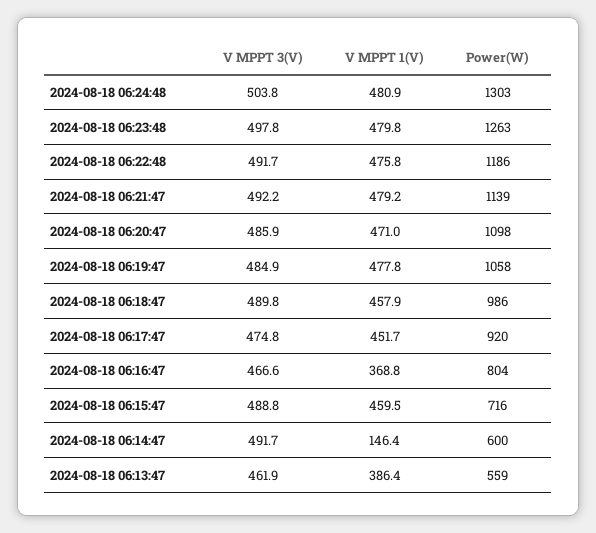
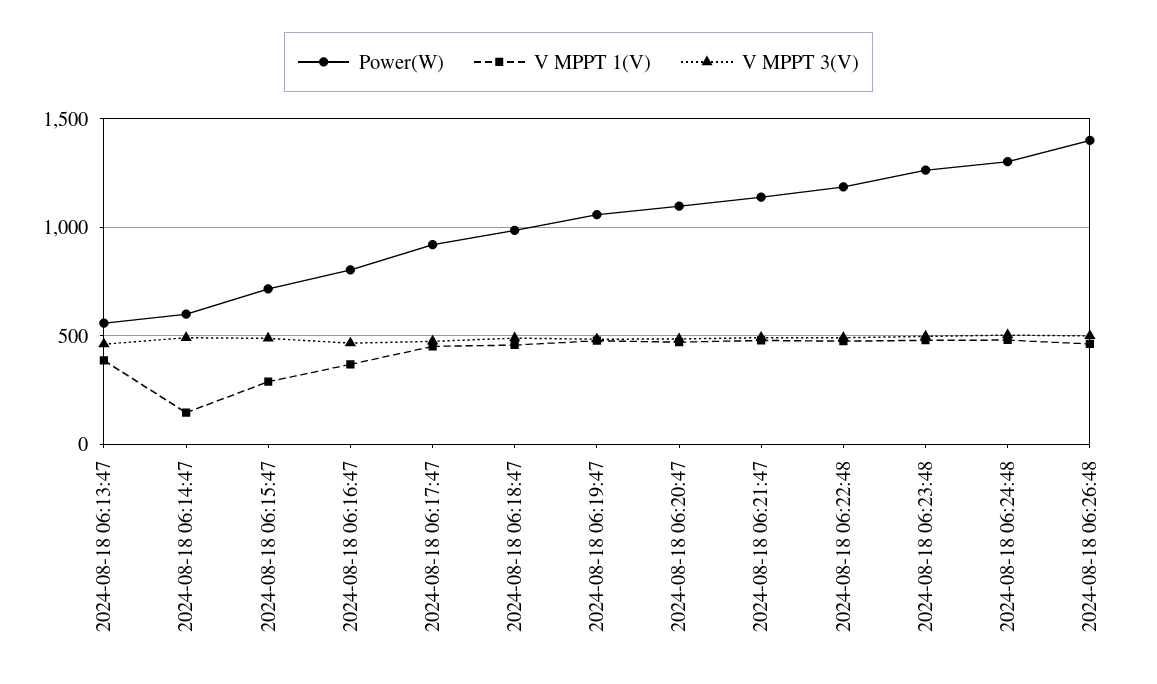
V MPPT 1(V), 2024-08-18 06:15:47: 459.5 -> 300
Power(W), 2024-08-18 06:26:48: none -> 1400
V MPPT 1(V), 2024-08-18 06:26:48: none -> 450
V MPPT 3(V), 2024-08-18 06:26:48: none -> 500

